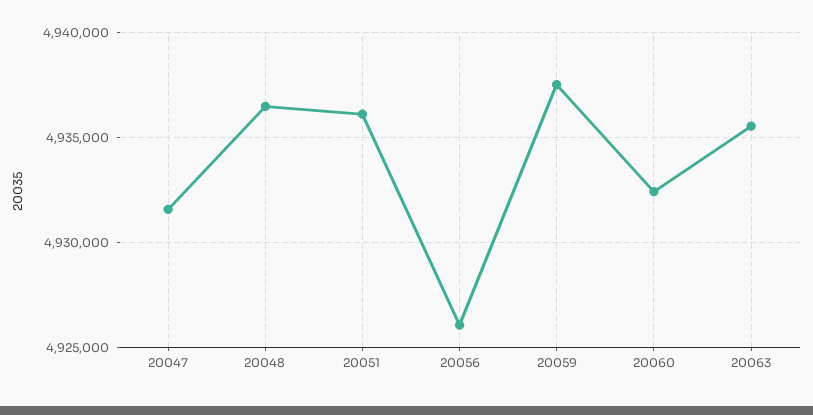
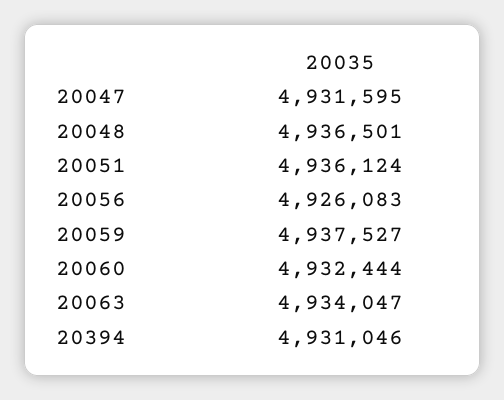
20063: 4935500 -> 4934047
20394: none -> 4931046

